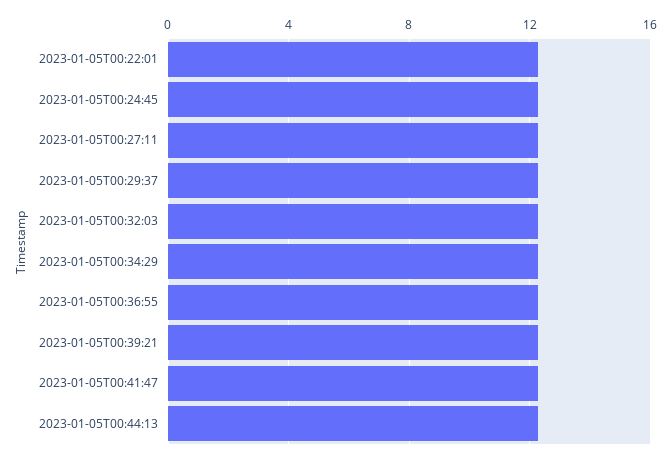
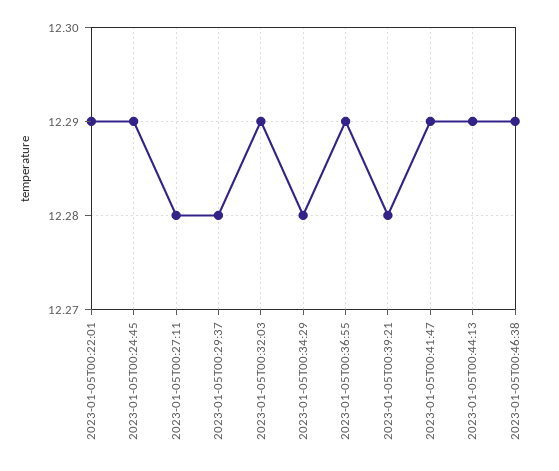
2023-01-05T00:46:38: none -> 12.29

